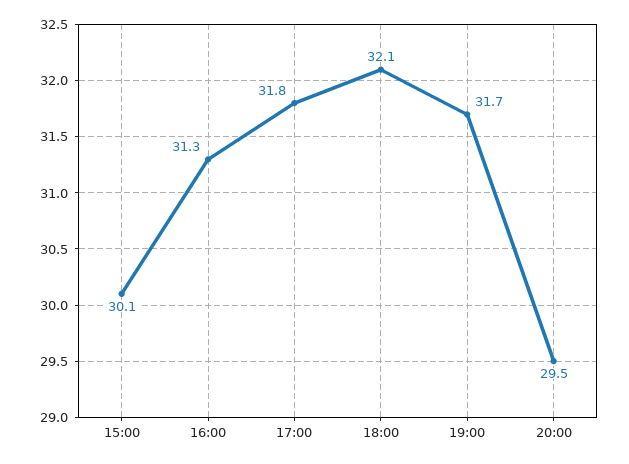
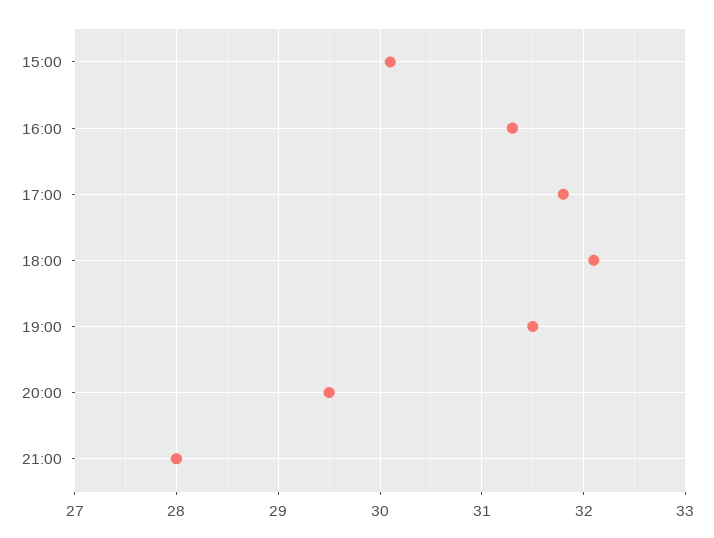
19:00: 31.7 -> 31.5
21:00: none -> 28

